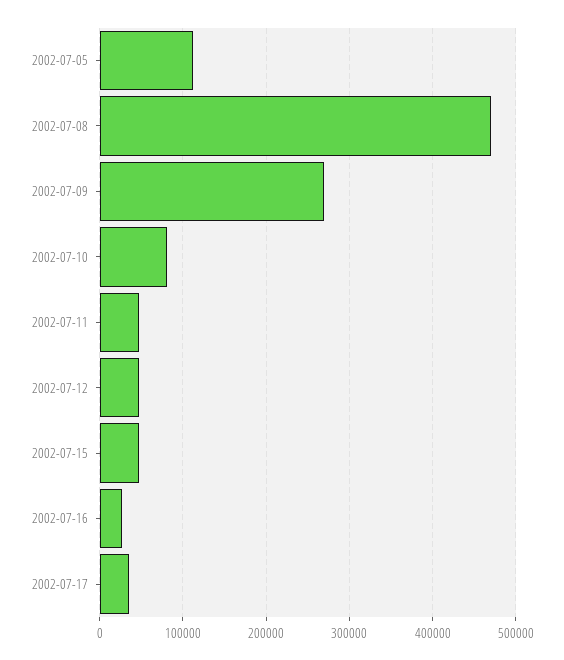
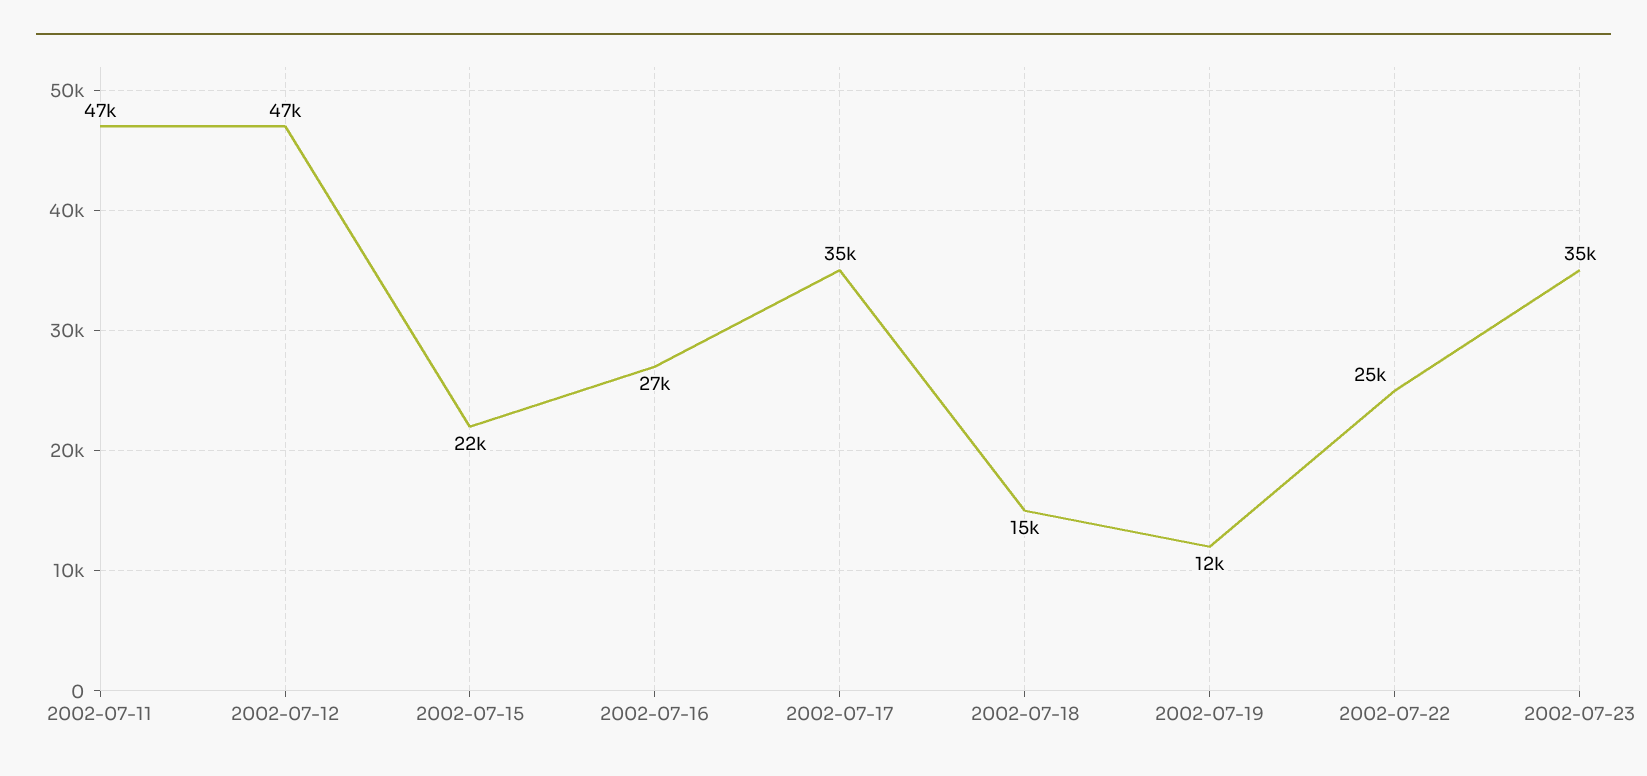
2002-07-05: 110000 -> none
2002-07-08: 470000 -> none
2002-07-09: 270000 -> none
2002-07-10: 80000 -> none
2002-07-15: 50000 -> 22000
2002-07-18: none -> 15000
2002-07-19: none -> 12000
2002-07-22: none -> 25000
2002-07-23: none -> 35000

